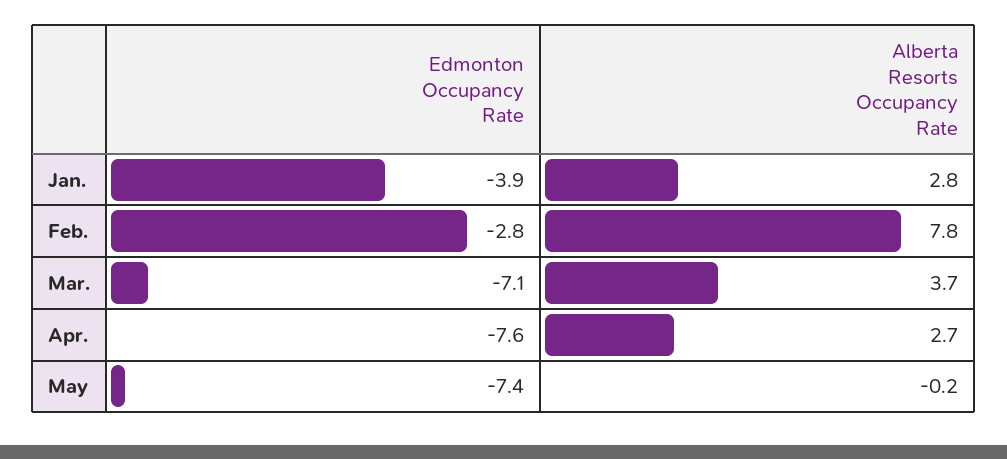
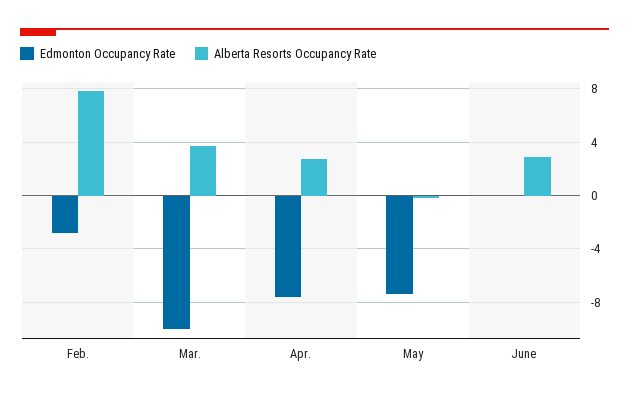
Edmonton Occupancy Rate, Jan.: -3.9 -> none
Alberta Resorts Occupancy Rate, Jan.: 2.8 -> none
Edmonton Occupancy Rate, Mar.: -7.1 -> -10
Edmonton Occupancy Rate, June: none -> 0
Alberta Resorts Occupancy Rate, June: none -> 3

